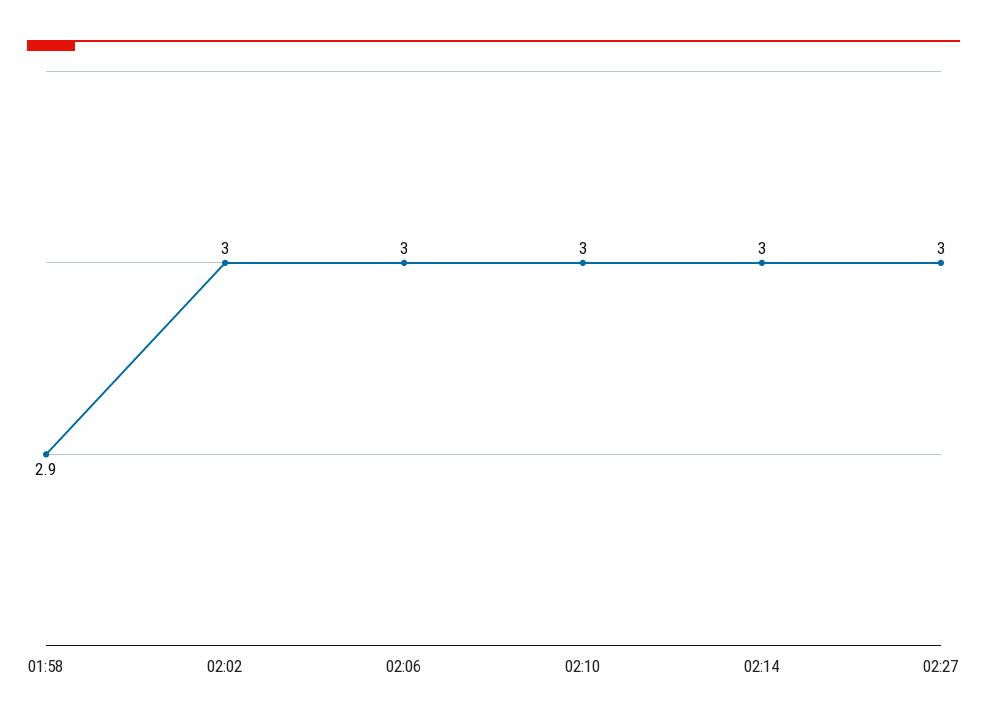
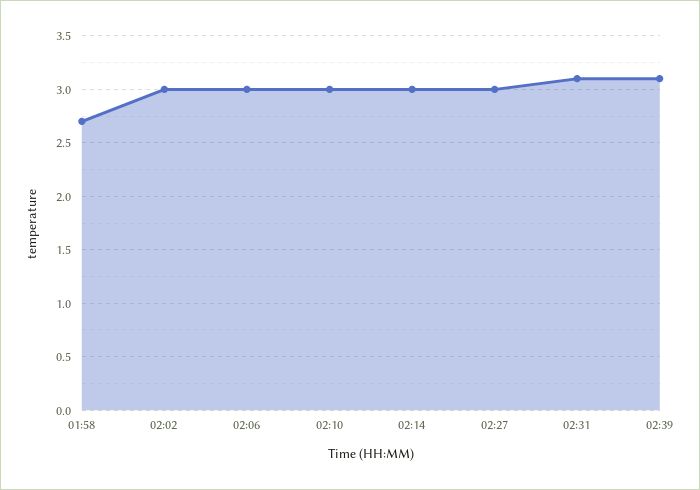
01:58: 2.9 -> 2.7
02:31: none -> 3.1
02:39: none -> 3.1

